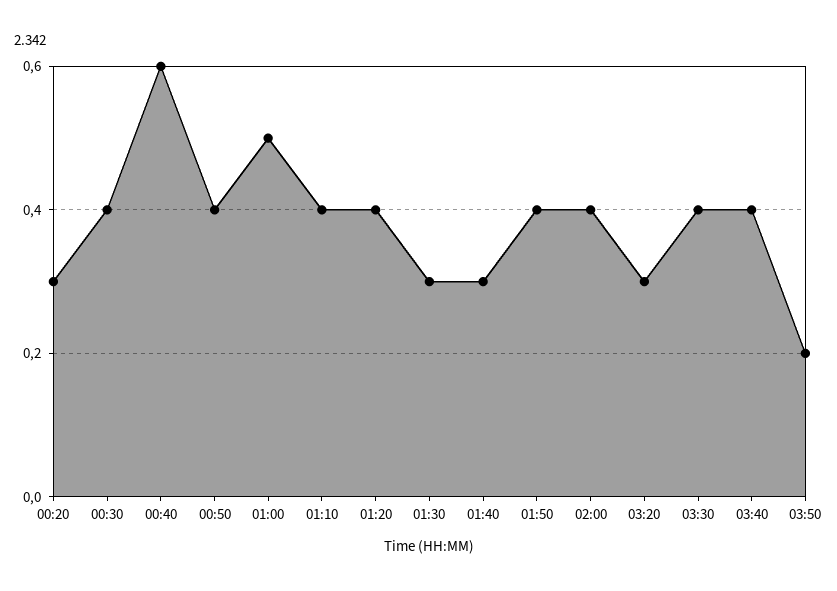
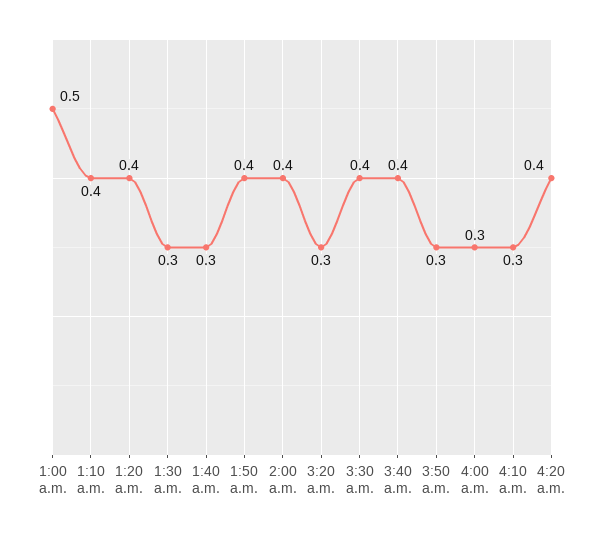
00:20: 0.3 -> none
00:30: 0.4 -> none
00:40: 0.6 -> none
00:50: 0.4 -> none
03:50: 0.2 -> 0.3
4:00 a.m.: none -> 0.3
4:10 a.m.: none -> 0.3
4:20 a.m.: none -> 0.4

